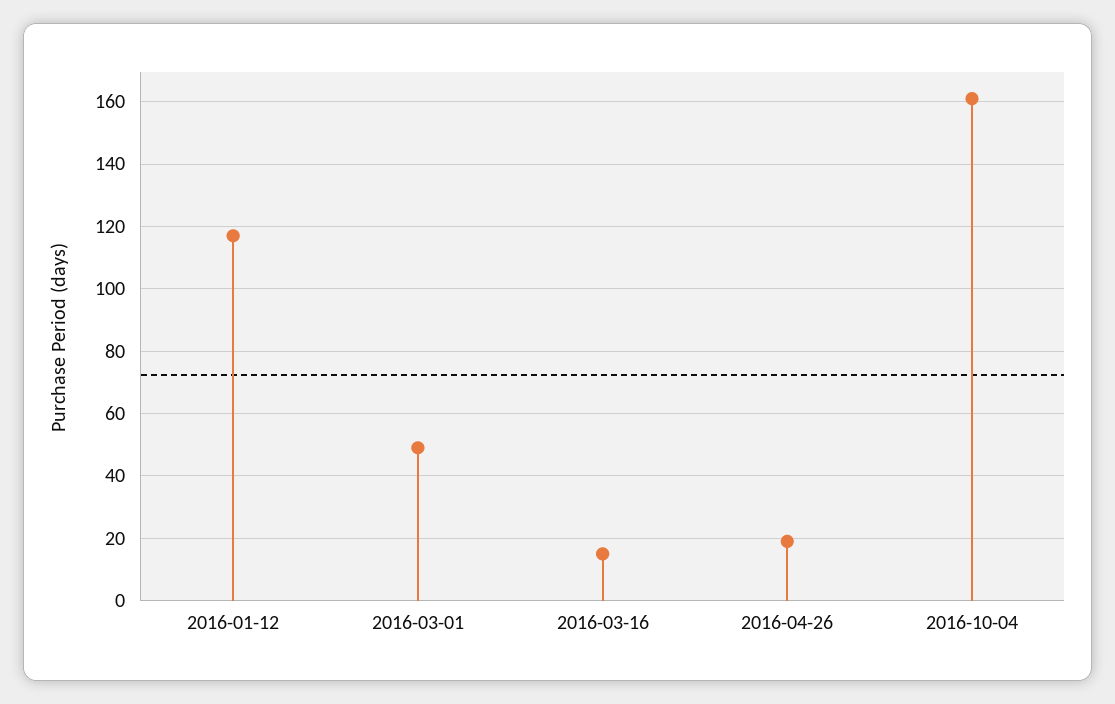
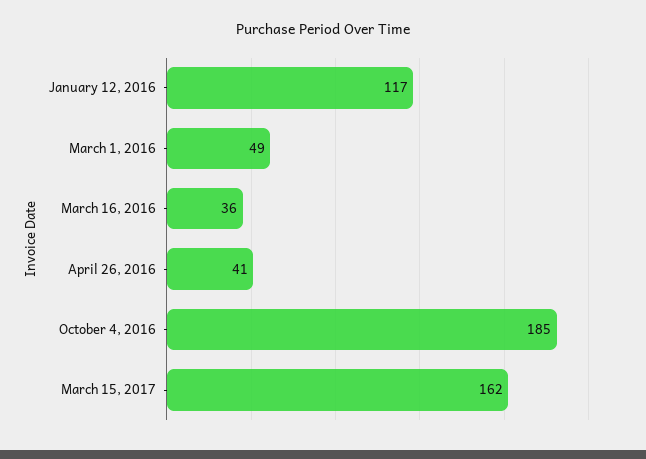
2016-03-16: 15 -> 36
2016-04-26: 20 -> 41
2016-10-04: 160 -> 185
March 15, 2017: none -> 162

